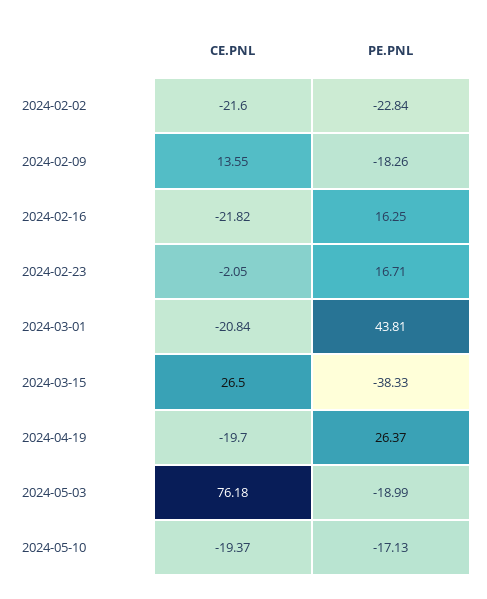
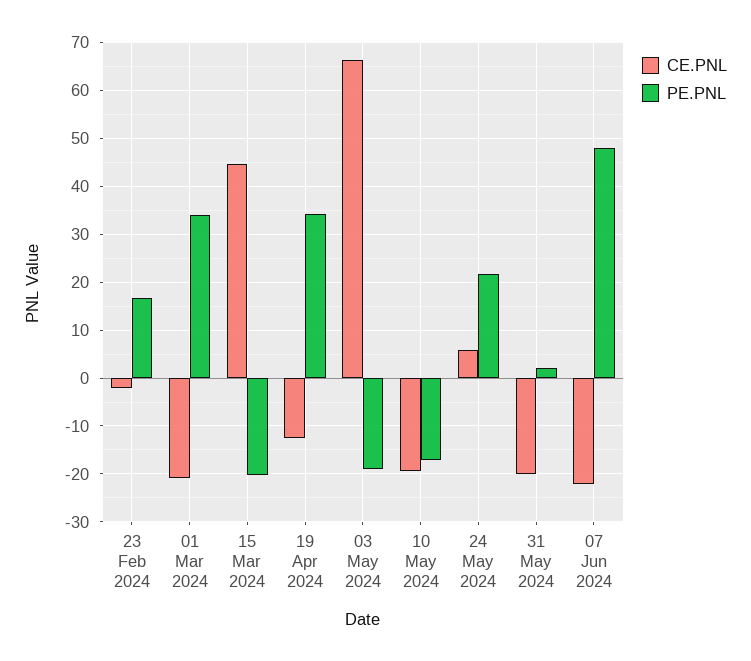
CE.PNL, 2024-02-02: -21.6 -> none
PE.PNL, 2024-02-02: -22.84 -> none
CE.PNL, 2024-02-09: 13.55 -> none
PE.PNL, 2024-02-09: -18.26 -> none
CE.PNL, 2024-02-16: -21.82 -> none
PE.PNL, 2024-02-16: 16.25 -> none
PE.PNL, 2024-03-01: 43.81 -> 34
CE.PNL, 2024-03-15: 26.5 -> 44
PE.PNL, 2024-03-15: -38.33 -> -20
CE.PNL, 2024-04-19: -19.7 -> -12
PE.PNL, 2024-04-19: 26.37 -> 34
CE.PNL, 2024-05-03: 76.18 -> 66
CE.PNL, 24 May 2024: none -> 6
PE.PNL, 24 May 2024: none -> 22
CE.PNL, 31 May 2024: none -> -20
PE.PNL, 31 May 2024: none -> 2
CE.PNL, 07 Jun 2024: none -> -22
PE.PNL, 07 Jun 2024: none -> 48

